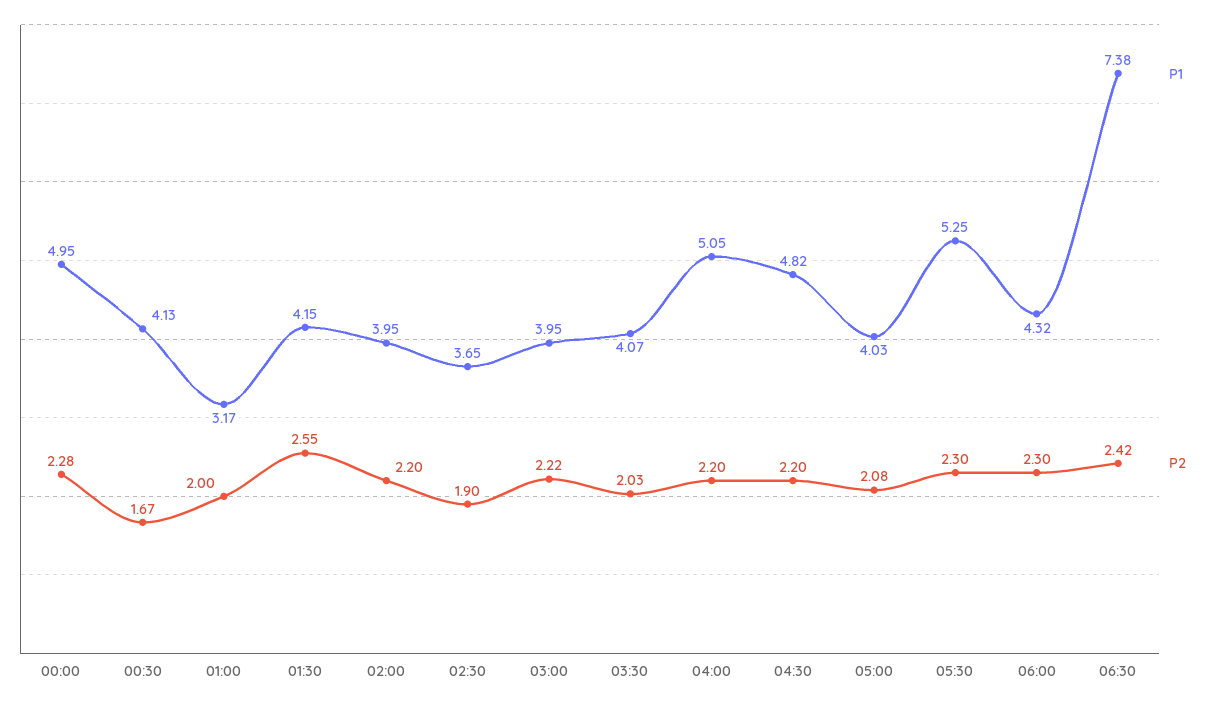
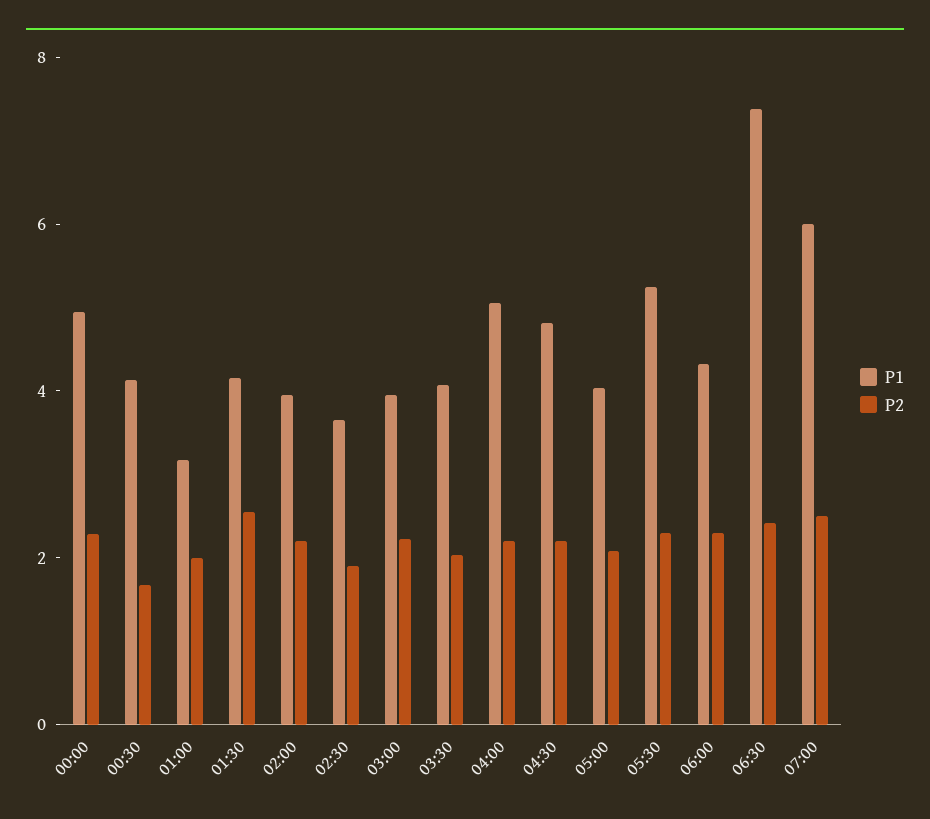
P1, 07:00: none -> 6
P2, 07:00: none -> 2.5

